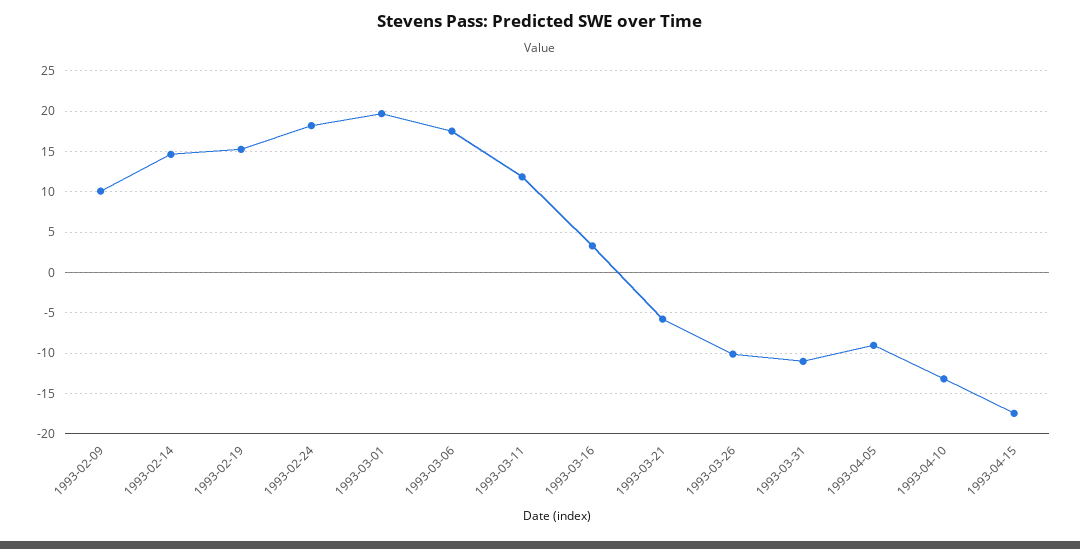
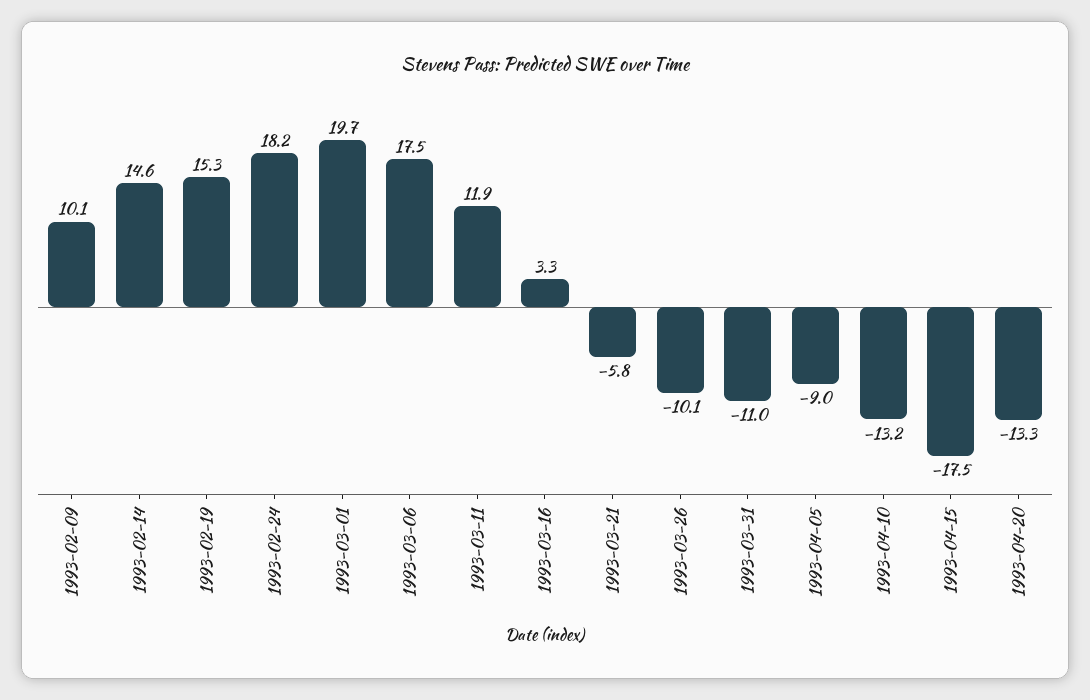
1993-04-20: none -> -13.3

